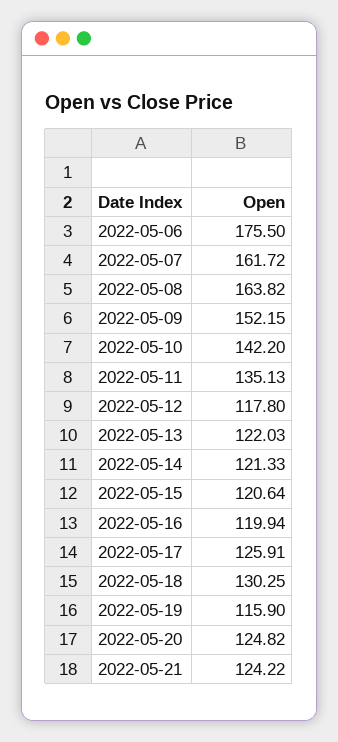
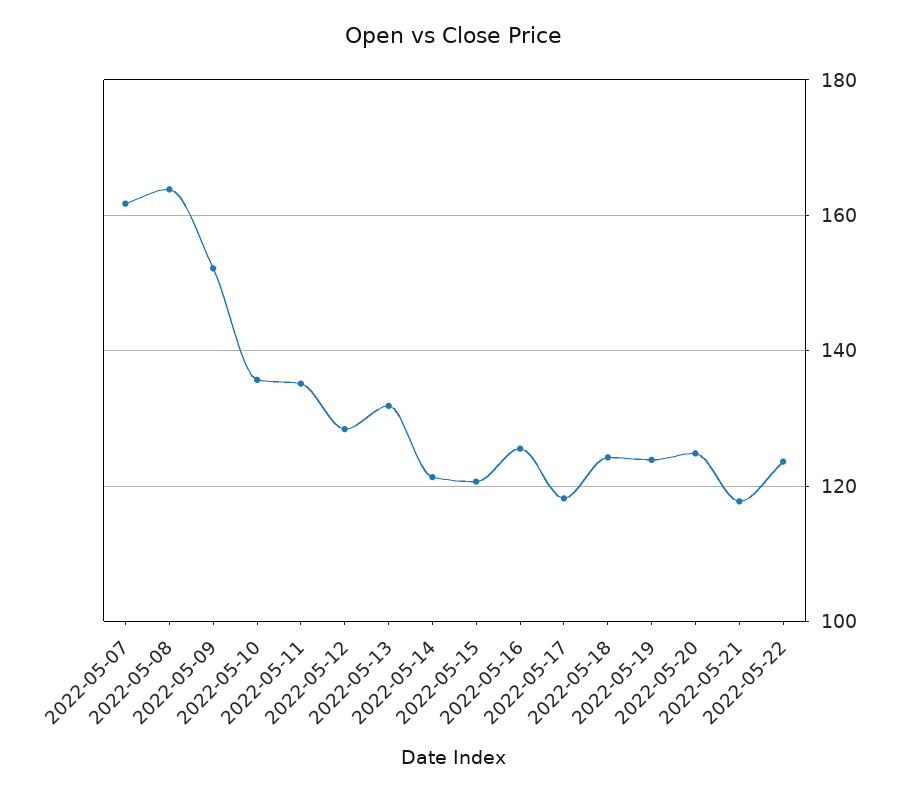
2022-05-06: 175.5 -> none
2022-05-10: 142.2 -> 136
2022-05-12: 117.8 -> 128
2022-05-13: 122.03 -> 132
2022-05-16: 119.94 -> 126
2022-05-17: 125.91 -> 118
2022-05-18: 130.25 -> 124
2022-05-19: 115.9 -> 124
2022-05-21: 124.22 -> 118
2022-05-22: none -> 124

